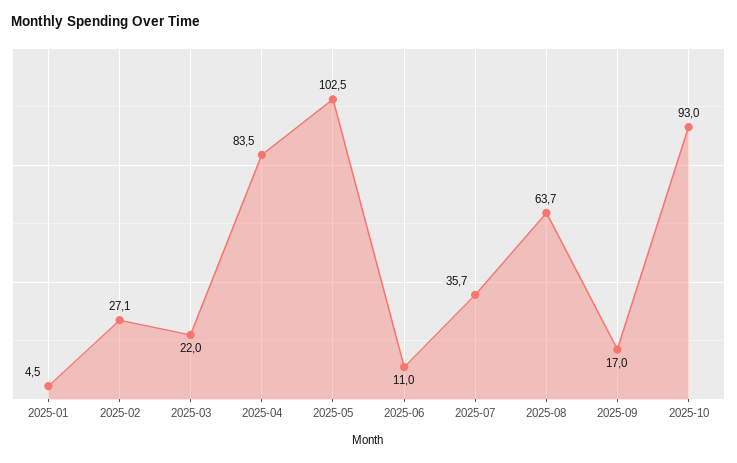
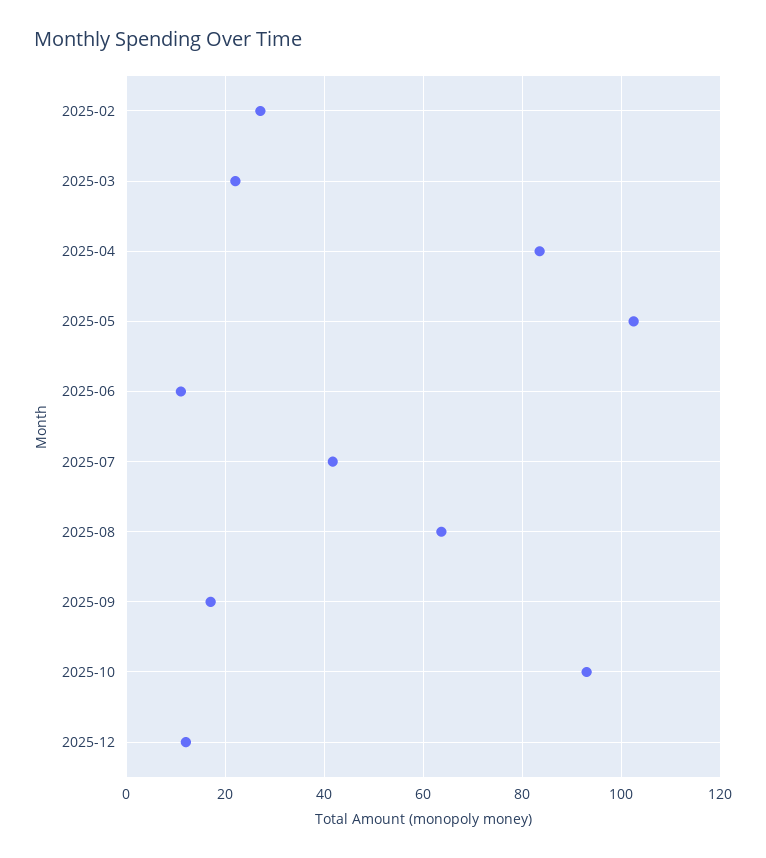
2025-01: 4.5 -> none
2025-07: 35.7 -> 42
2025-12: none -> 12

